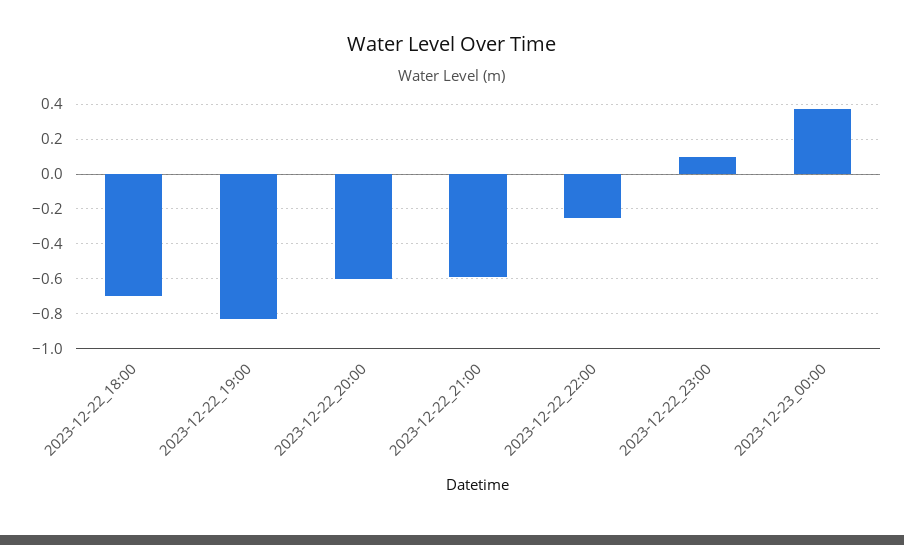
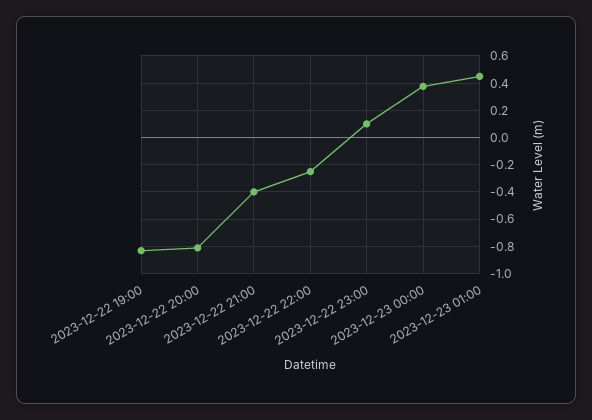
2023-12-22_18:00: -0.7 -> none
2023-12-22_20:00: -0.6 -> -0.8
2023-12-22_21:00: -0.6 -> -0.4
2023-12-23 01:00: none -> 0.45

